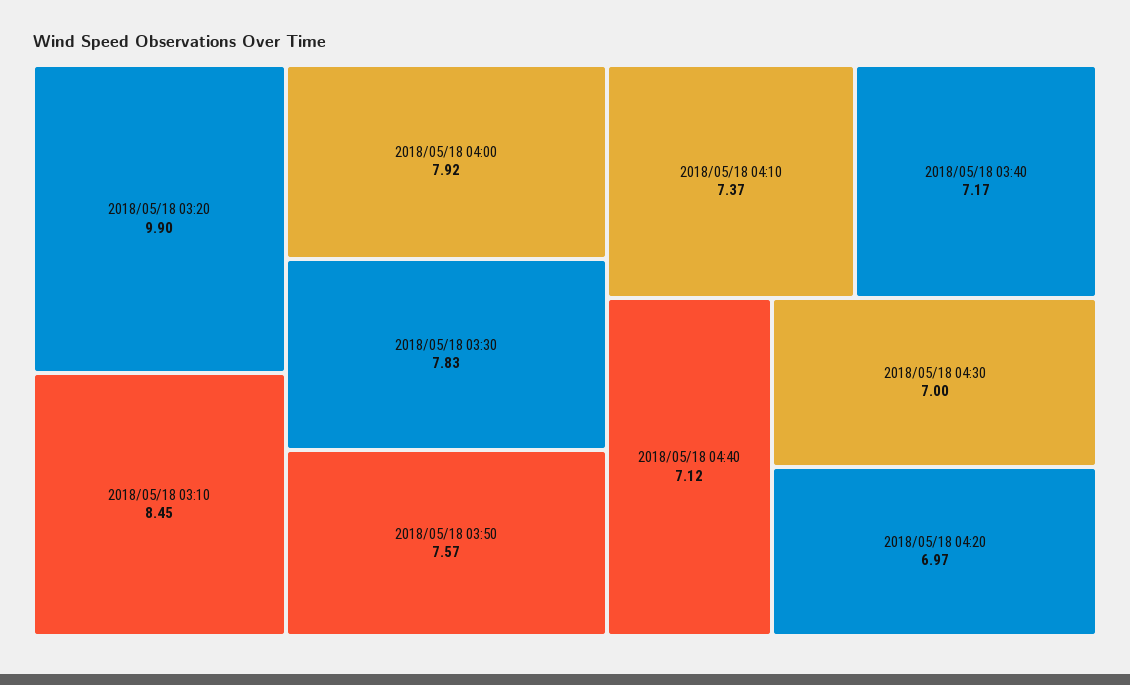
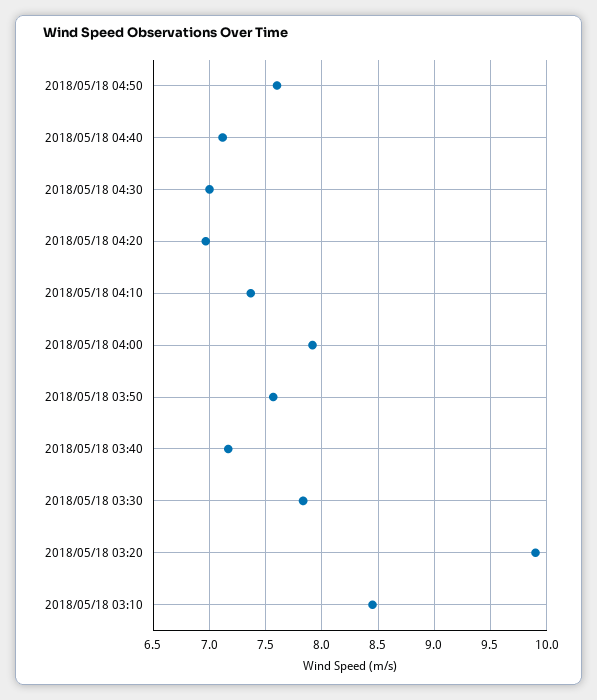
2018/05/18 04:50: none -> 7.6

